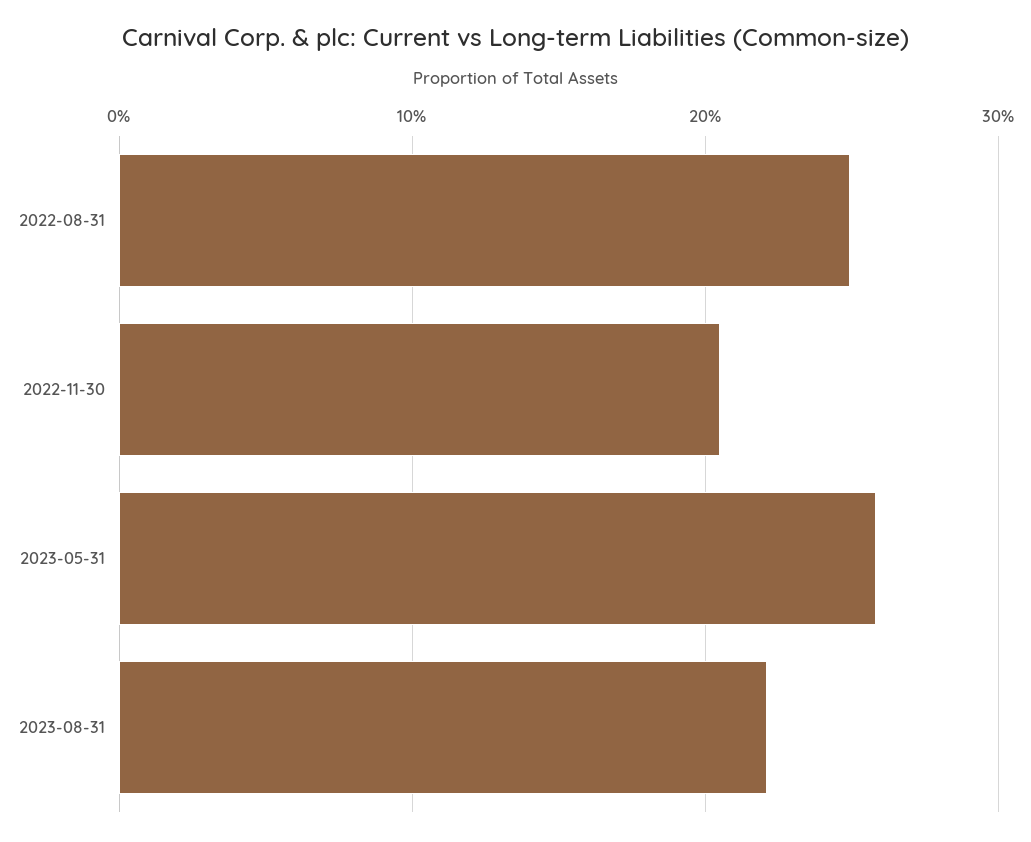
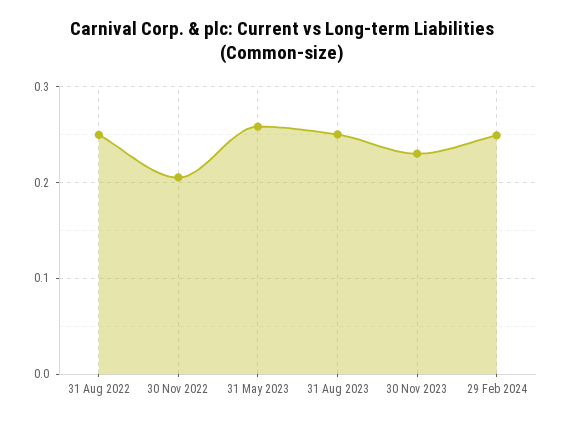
2023-08-31: 0.22 -> 0.25
30 Nov 2023: none -> 0.23
29 Feb 2024: none -> 0.25

